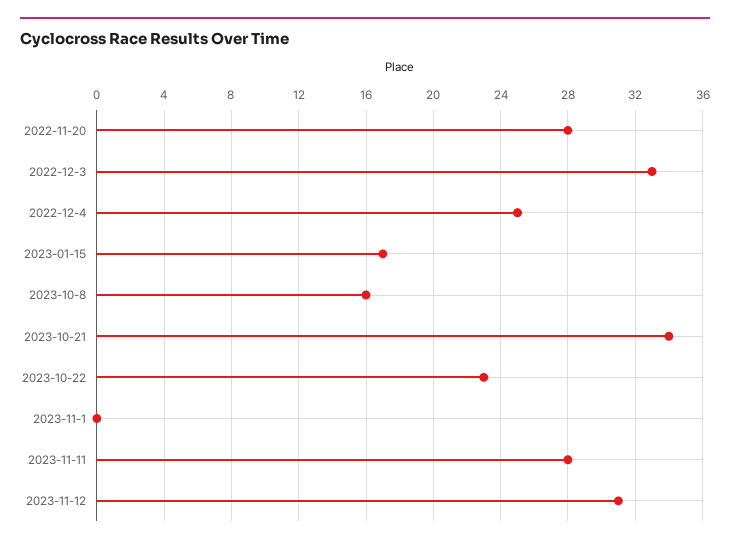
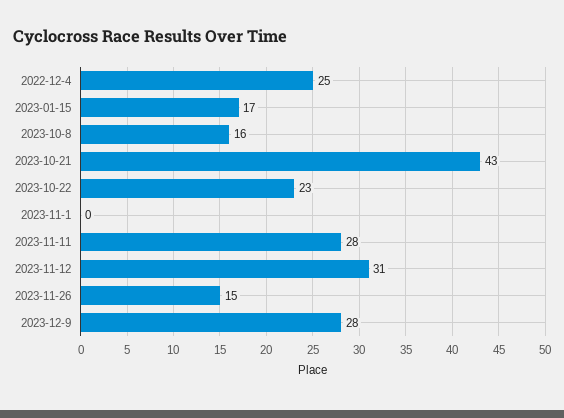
2022-11-20: 28 -> none
2022-12-3: 33 -> none
2023-10-21: 34 -> 43
2023-11-26: none -> 15
2023-12-9: none -> 28

